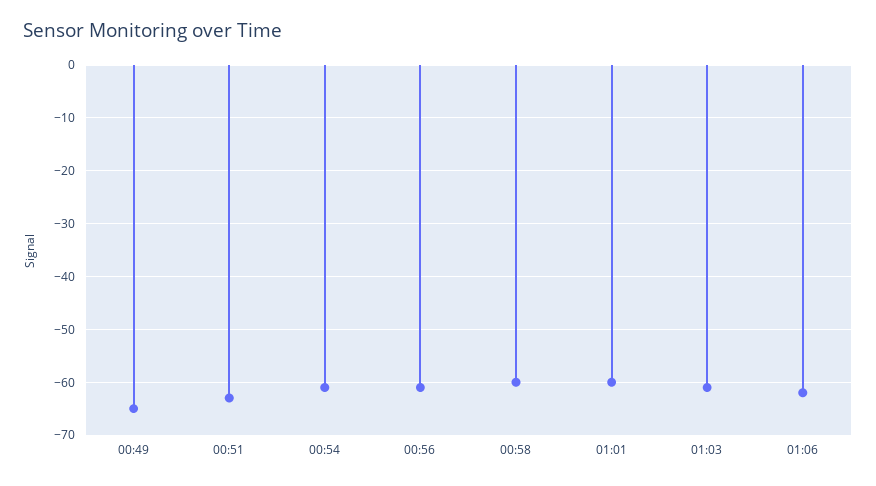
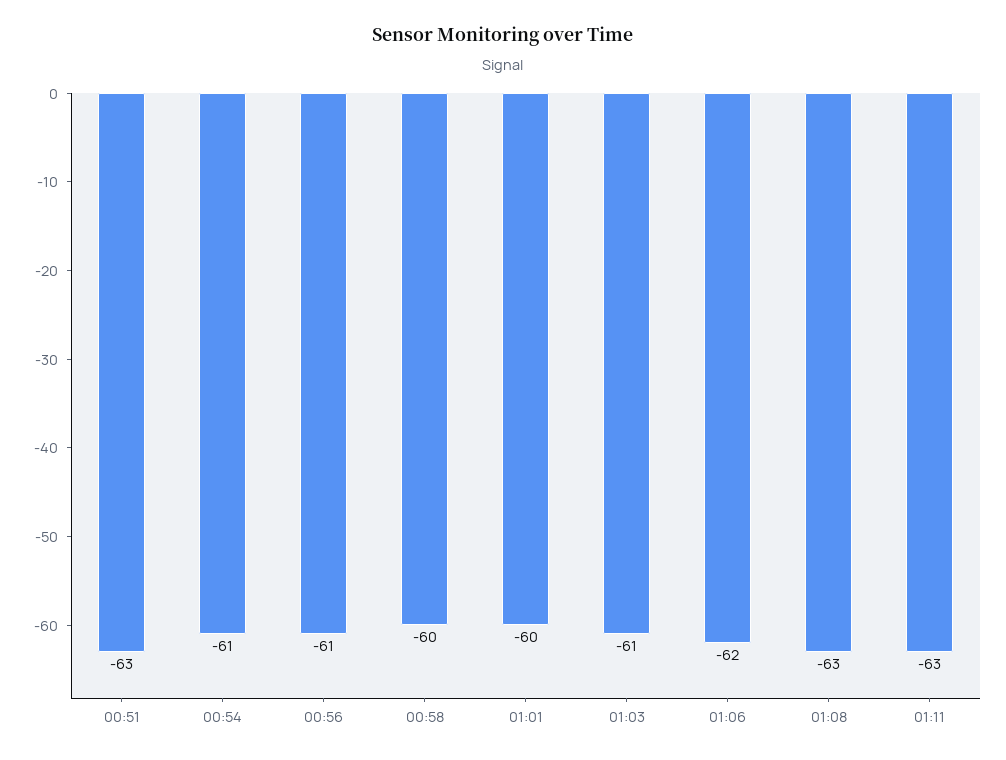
00:49: -65 -> none
01:08: none -> -63
01:11: none -> -63

